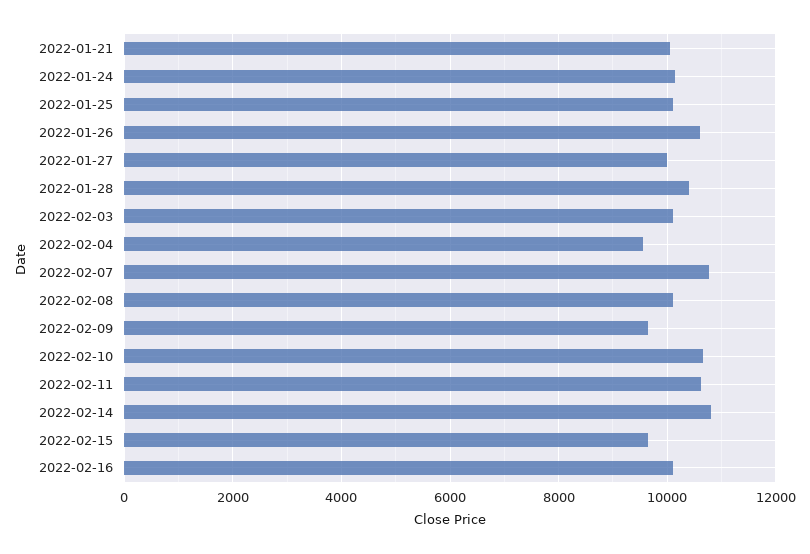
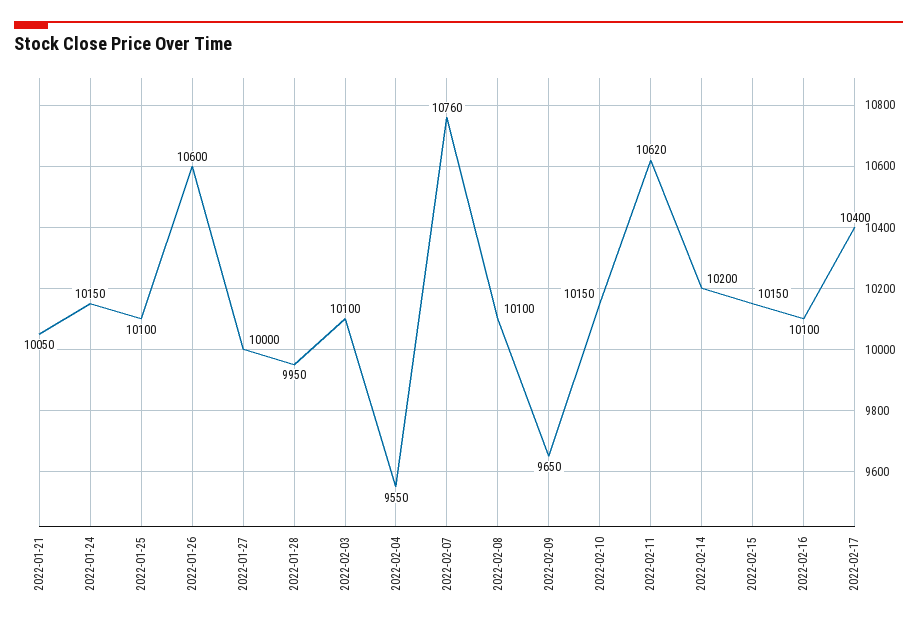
2022-01-28: 10400 -> 9950
2022-02-10: 10600 -> 10150
2022-02-14: 10800 -> 10200
2022-02-15: 9600 -> 10150
2022-02-17: none -> 10400

